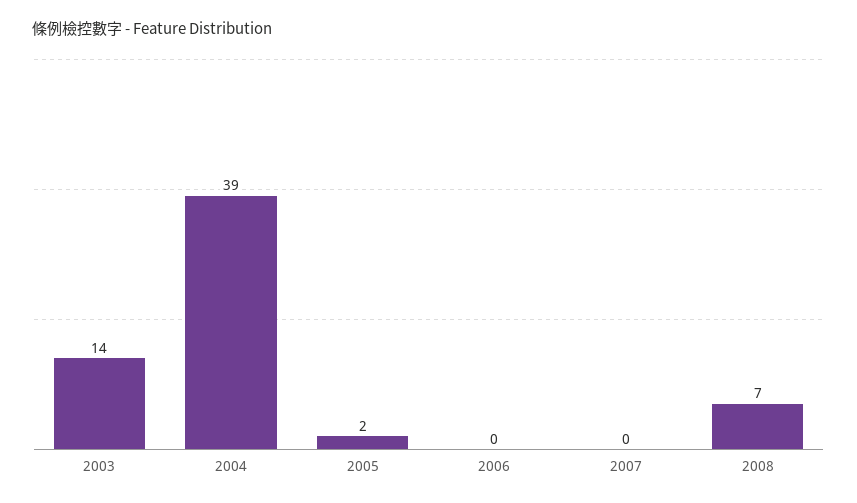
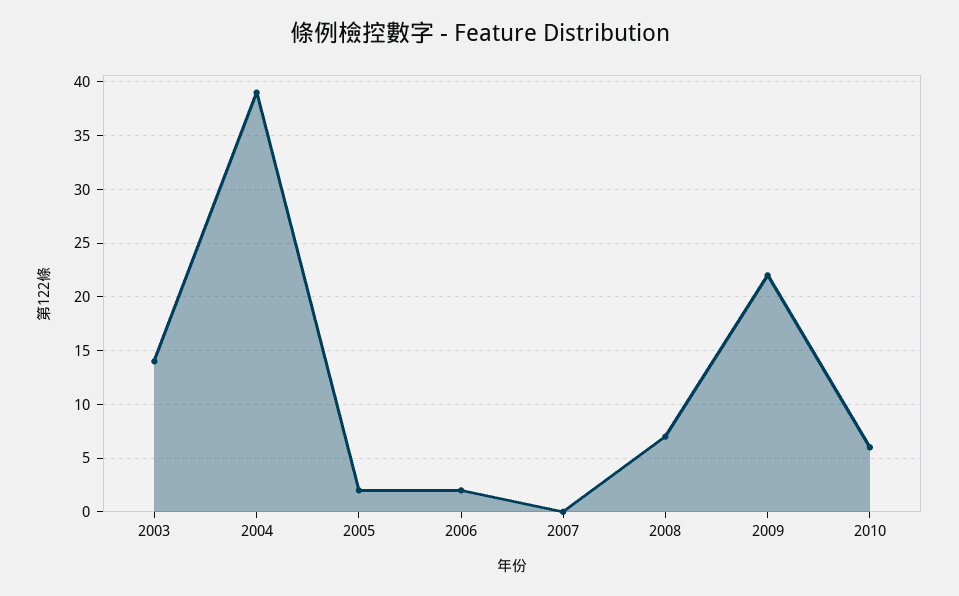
2006: 0 -> 2
2009: none -> 22
2010: none -> 6

